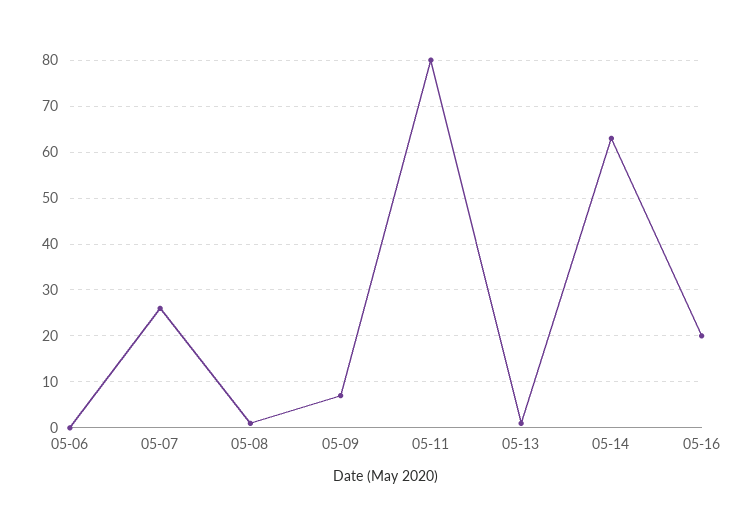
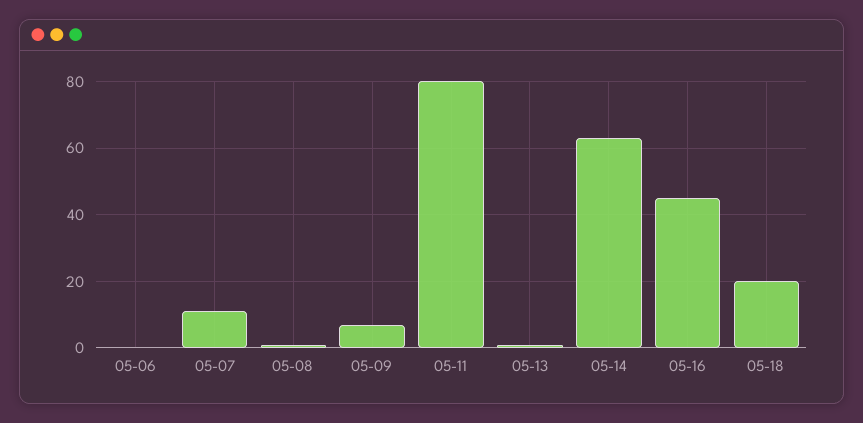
05-07: 25 -> 10
05-16: 20 -> 45
05-18: none -> 20

